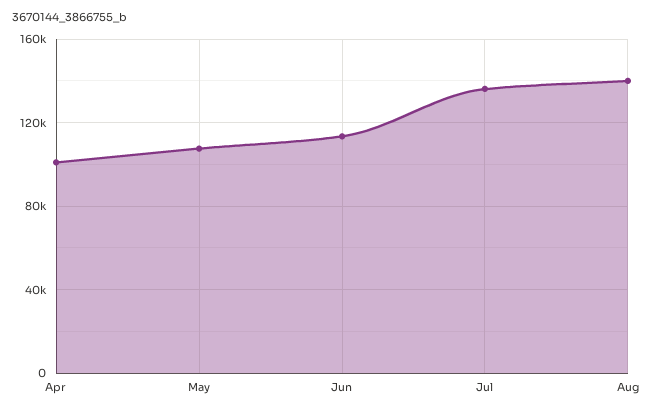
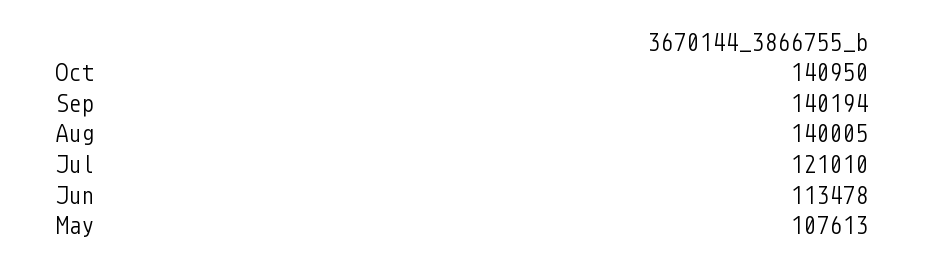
Apr: 100000 -> none
Jul: 135000 -> 121010
Oct: none -> 140950
Sep: none -> 140194

